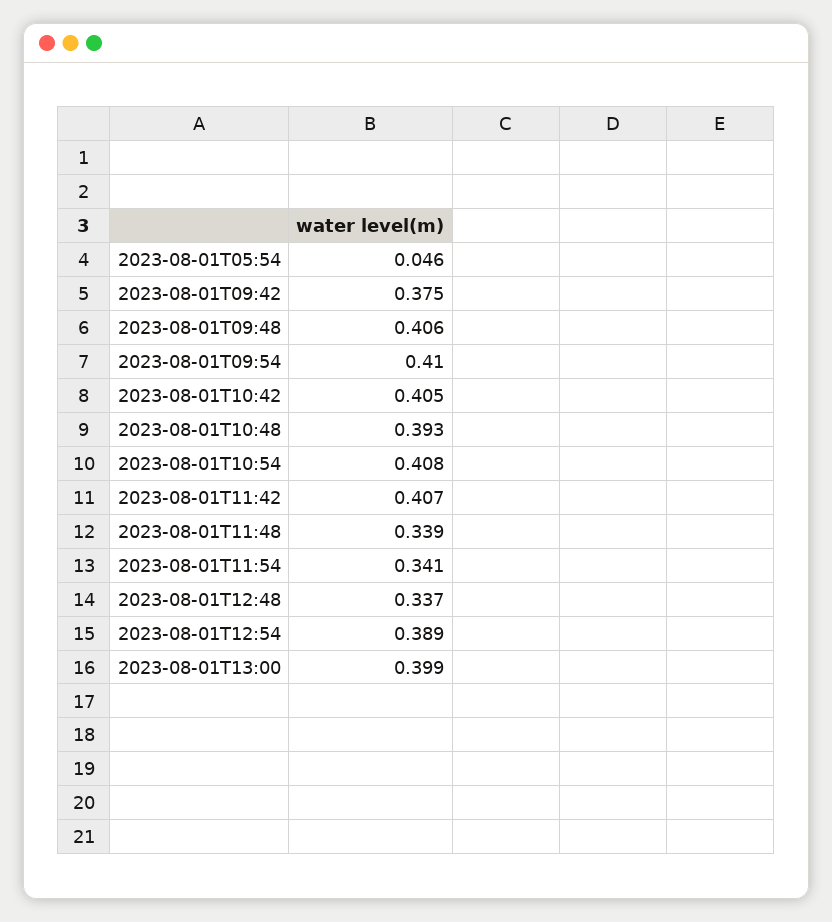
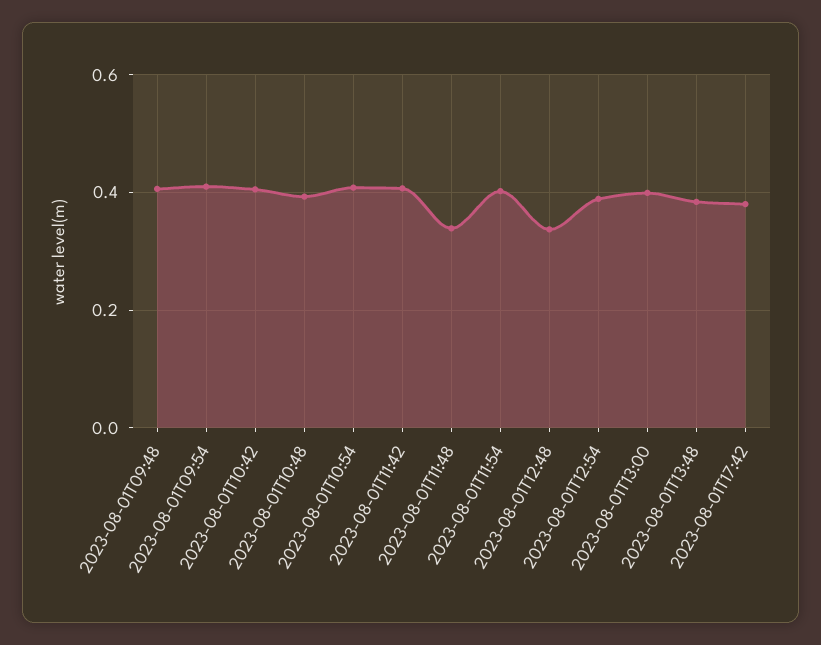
2023-08-01T05:54: 0.046 -> none
2023-08-01T09:42: 0.375 -> none
2023-08-01T11:54: 0.341 -> 0.4
2023-08-01T13:48: none -> 0.38
2023-08-01T17:42: none -> 0.38

